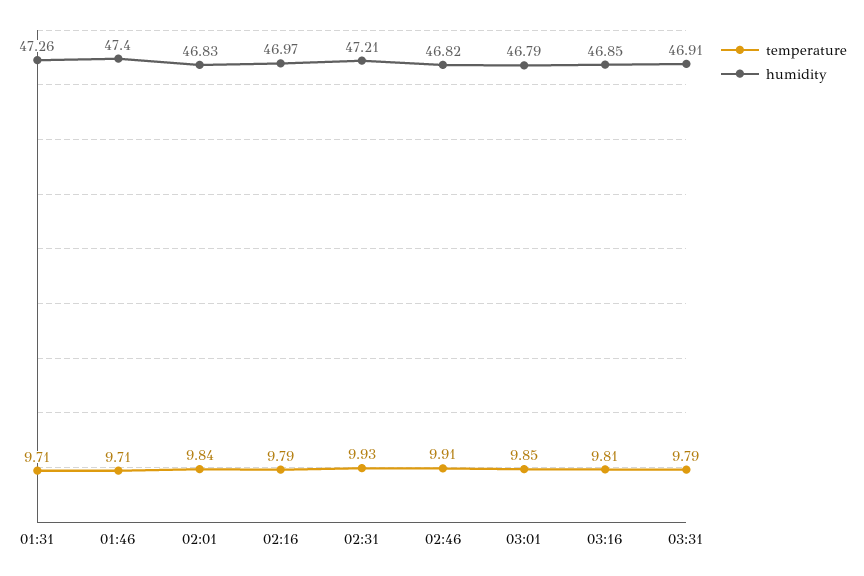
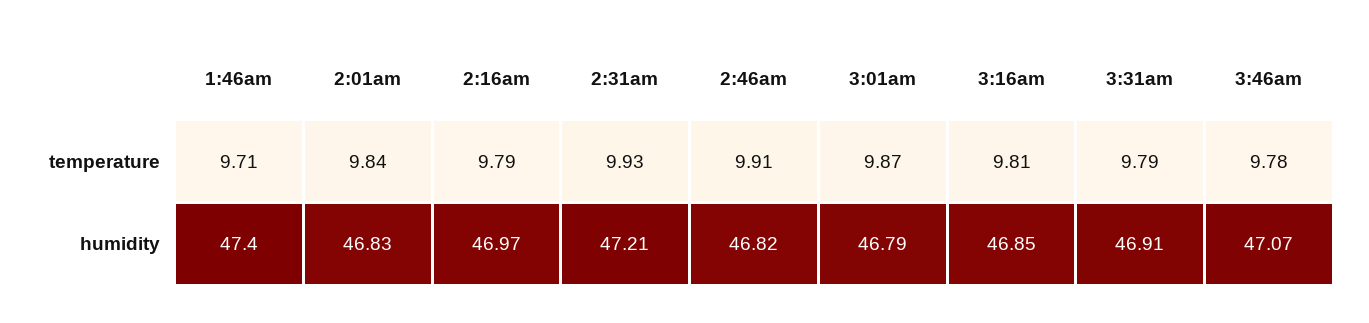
temperature, 01:31: 9.71 -> none
humidity, 01:31: 47.26 -> none
temperature, 03:01: 9.85 -> 9.87
temperature, 3:46am: none -> 9.78
humidity, 3:46am: none -> 47.07

